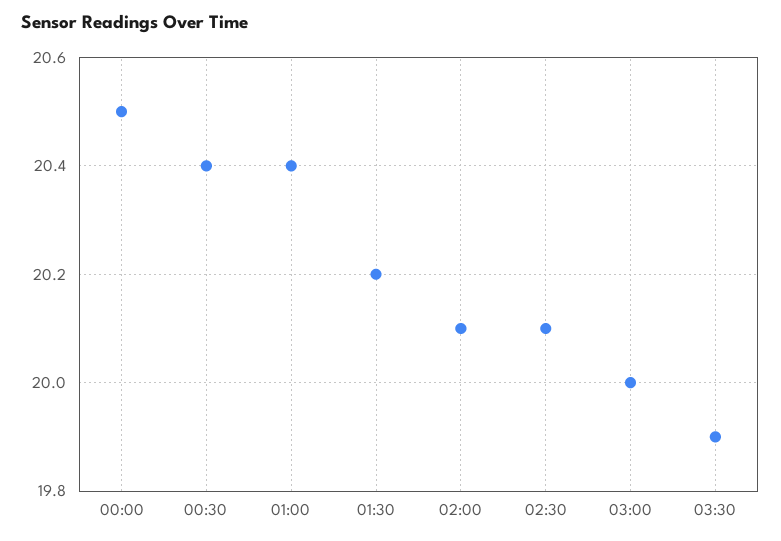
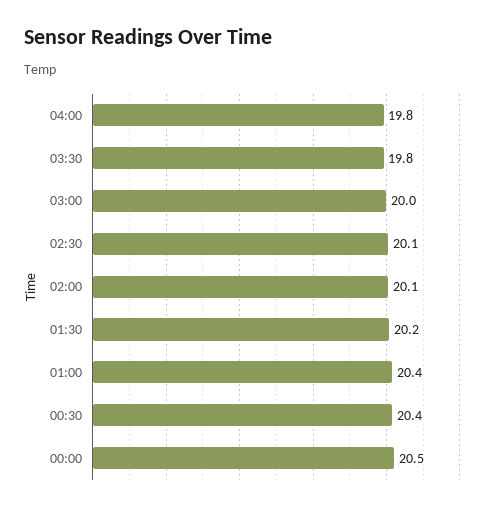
03:30: 19.9 -> 19.8
04:00: none -> 19.8

